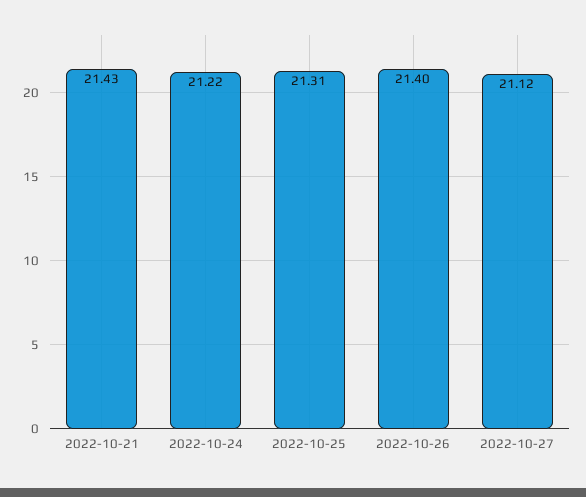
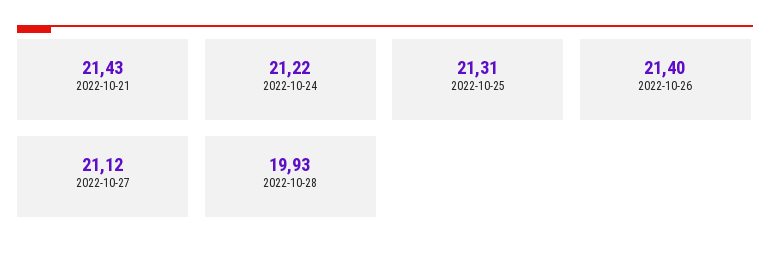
2022-10-28: none -> 19.93

